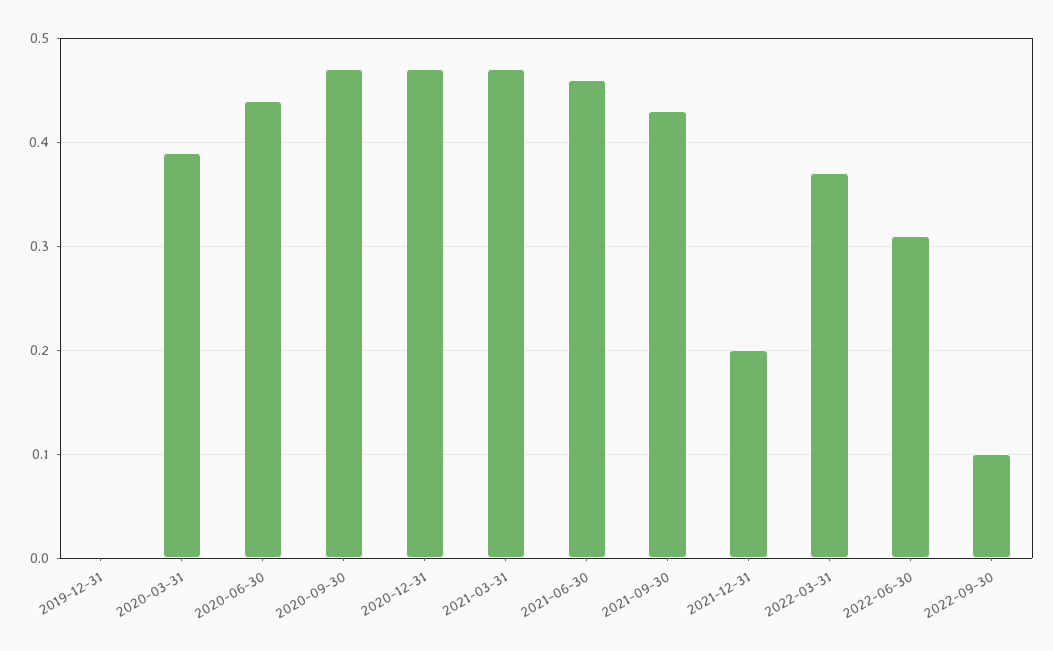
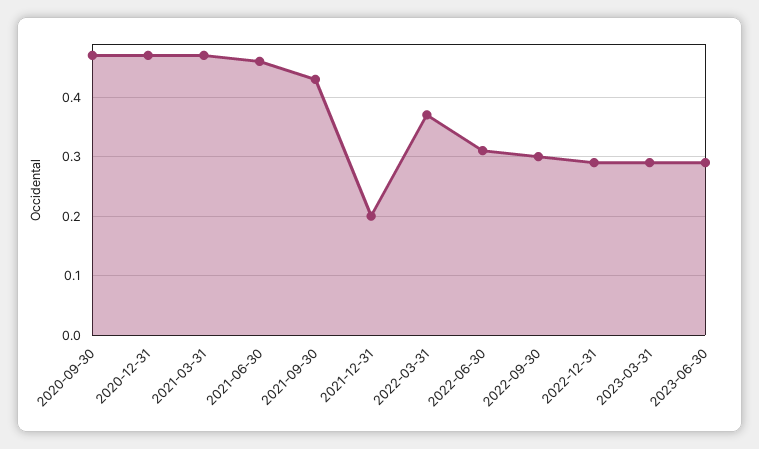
2019-12-31: 0 -> none
2020-03-31: 0.39 -> none
2020-06-30: 0.44 -> none
2022-09-30: 0.1 -> 0.3
2022-12-31: none -> 0.3
2023-03-31: none -> 0.3
2023-06-30: none -> 0.3

